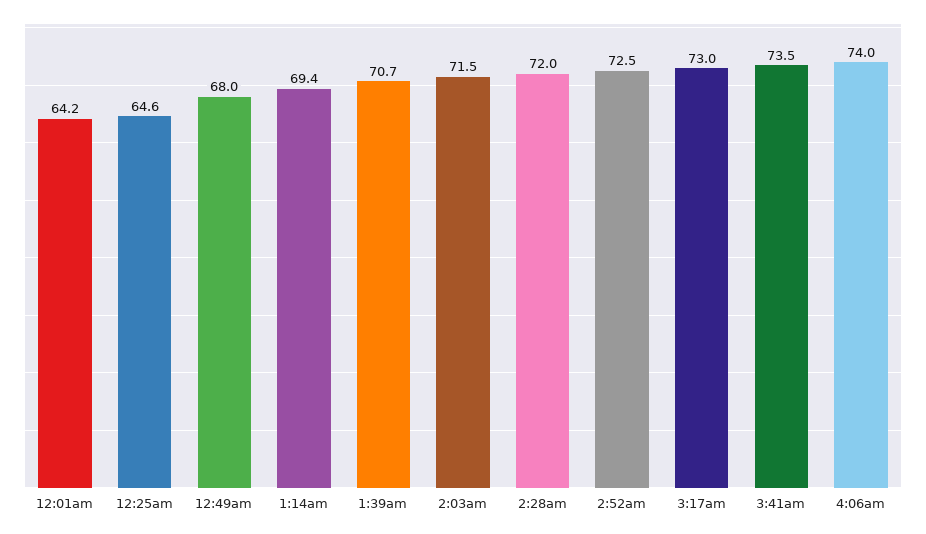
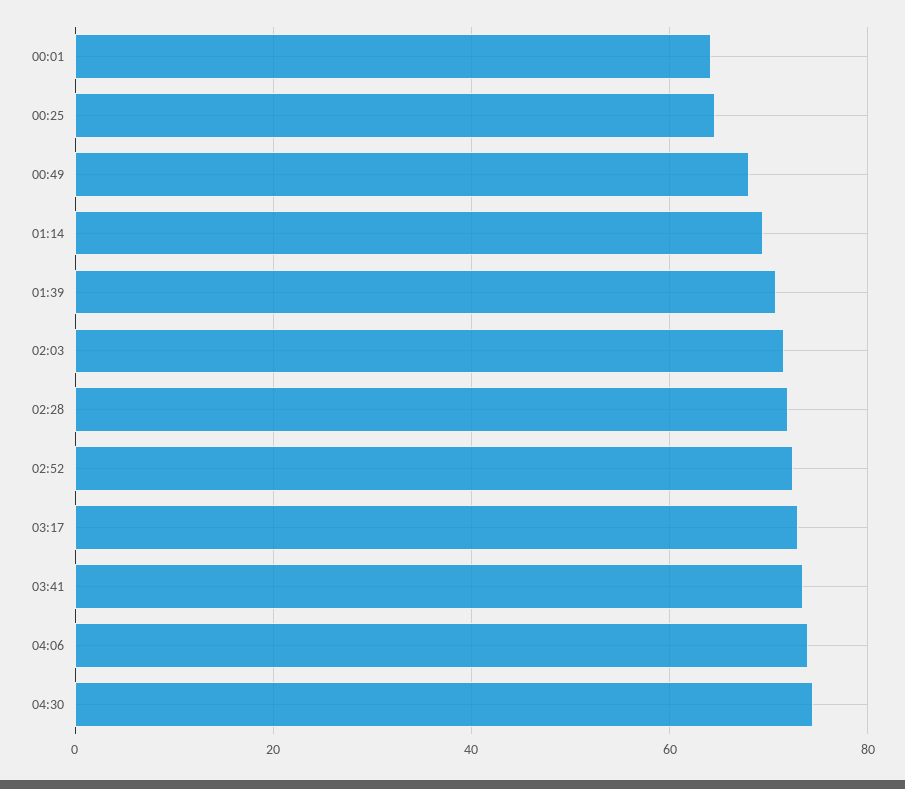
04:30: none -> 74

